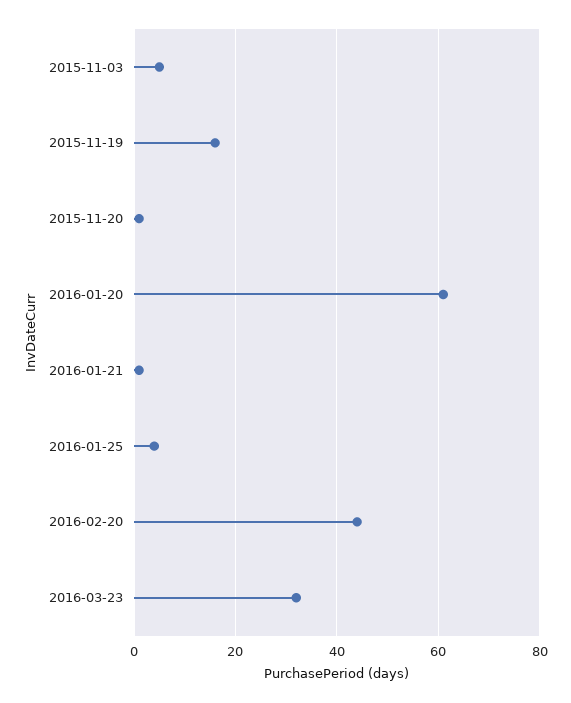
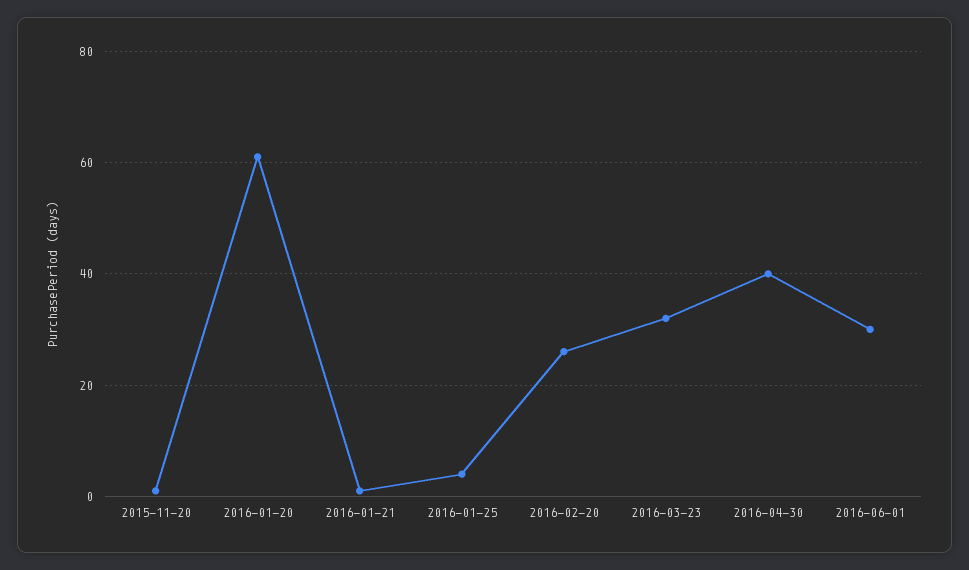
2015-11-03: 5 -> none
2015-11-19: 15 -> none
2016-02-20: 45 -> 25
2016-04-30: none -> 40
2016-06-01: none -> 30

